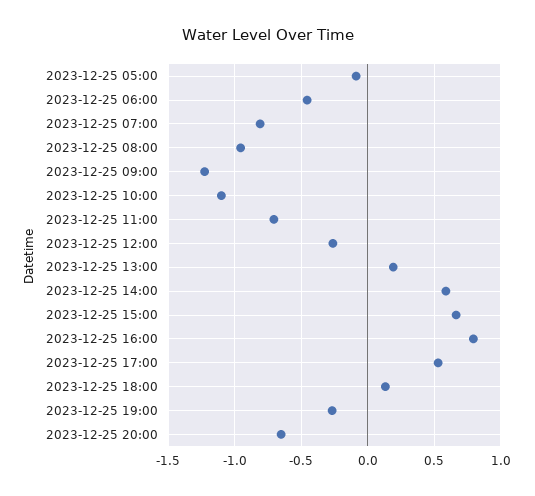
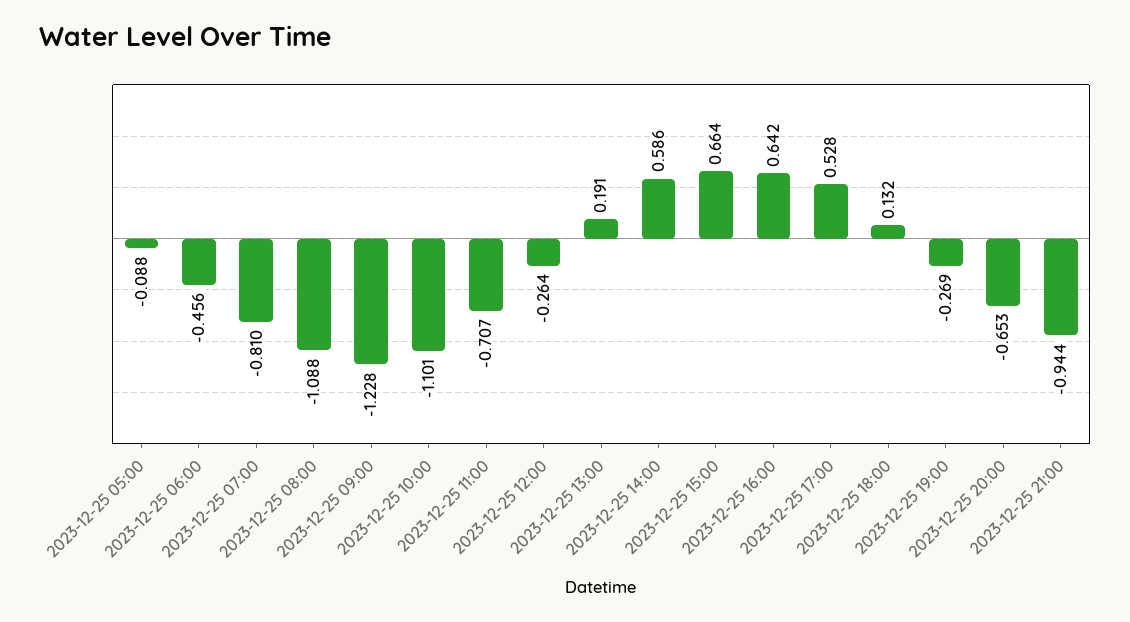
2023-12-25 08:00: -0.95 -> -1.088
2023-12-25 16:00: 0.8 -> 0.642
2023-12-25 21:00: none -> -0.944

